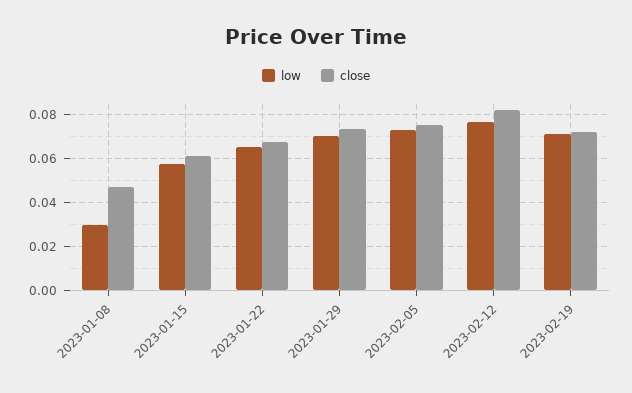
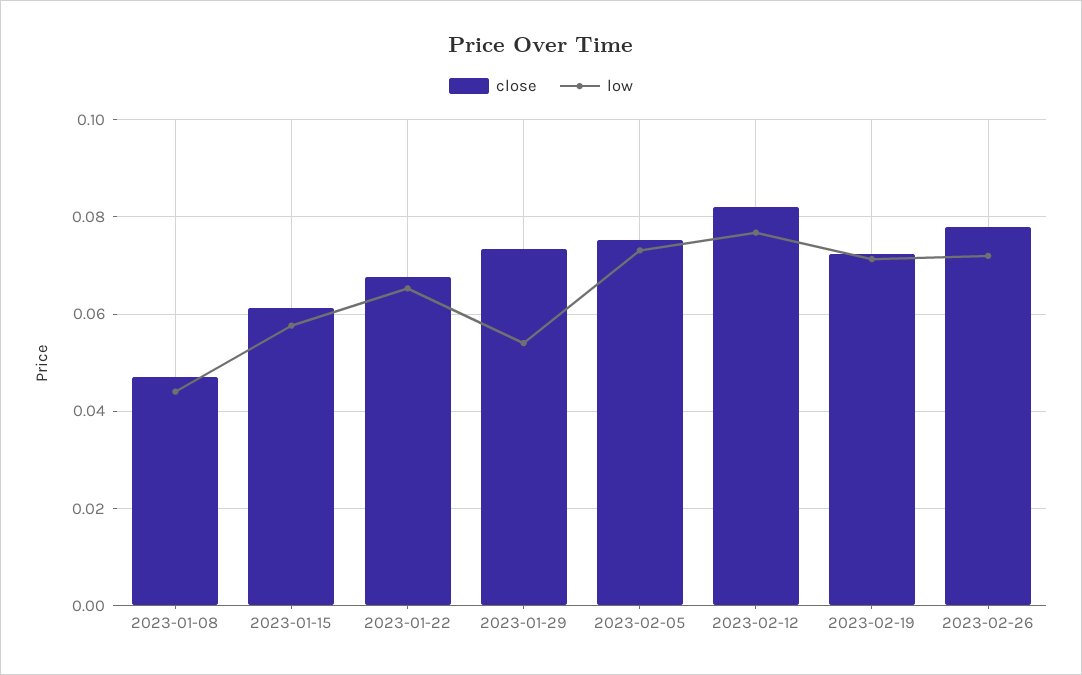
low, 2023-01-08: 0.03 -> 0.044
low, 2023-01-29: 0.07 -> 0.054
close, 2023-02-26: none -> 0.078
low, 2023-02-26: none -> 0.072

